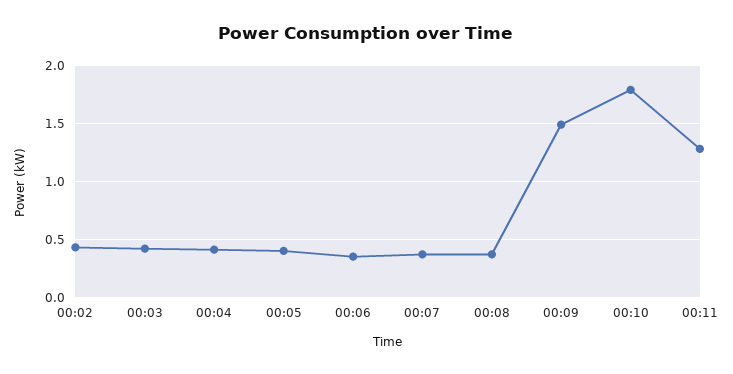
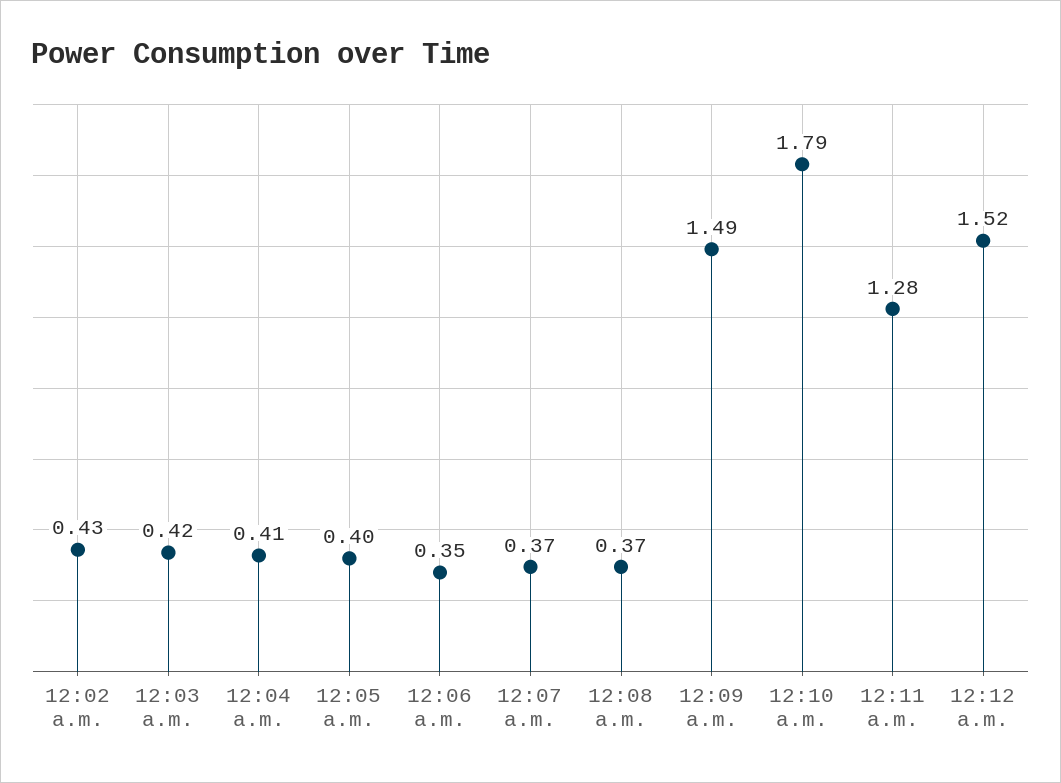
12:12 a.m.: none -> 1.52

